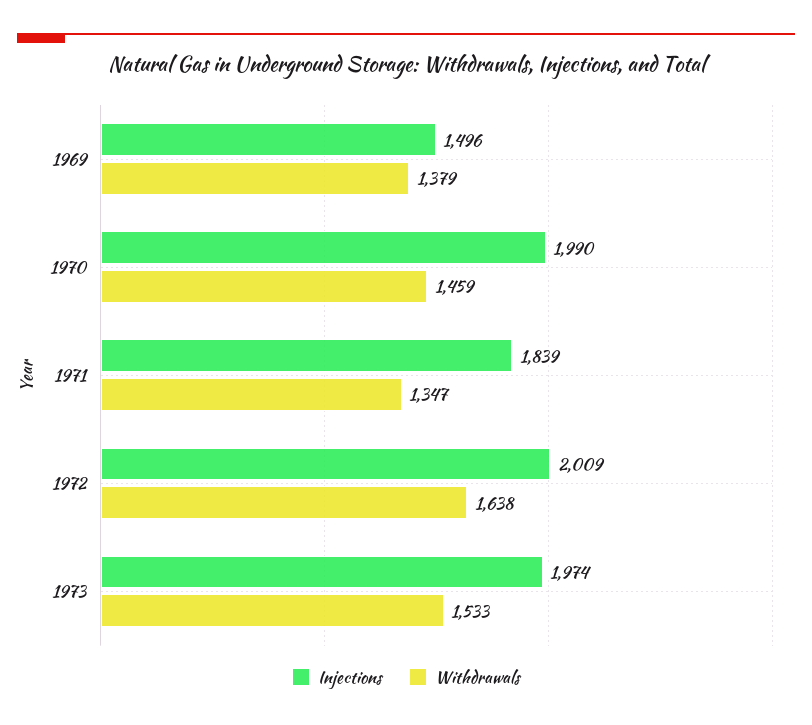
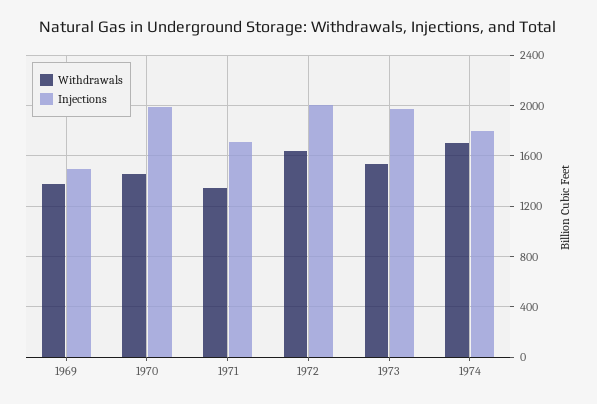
Injections, 1971: 1839 -> 1700
Withdrawals, 1974: none -> 1700
Injections, 1974: none -> 1800

